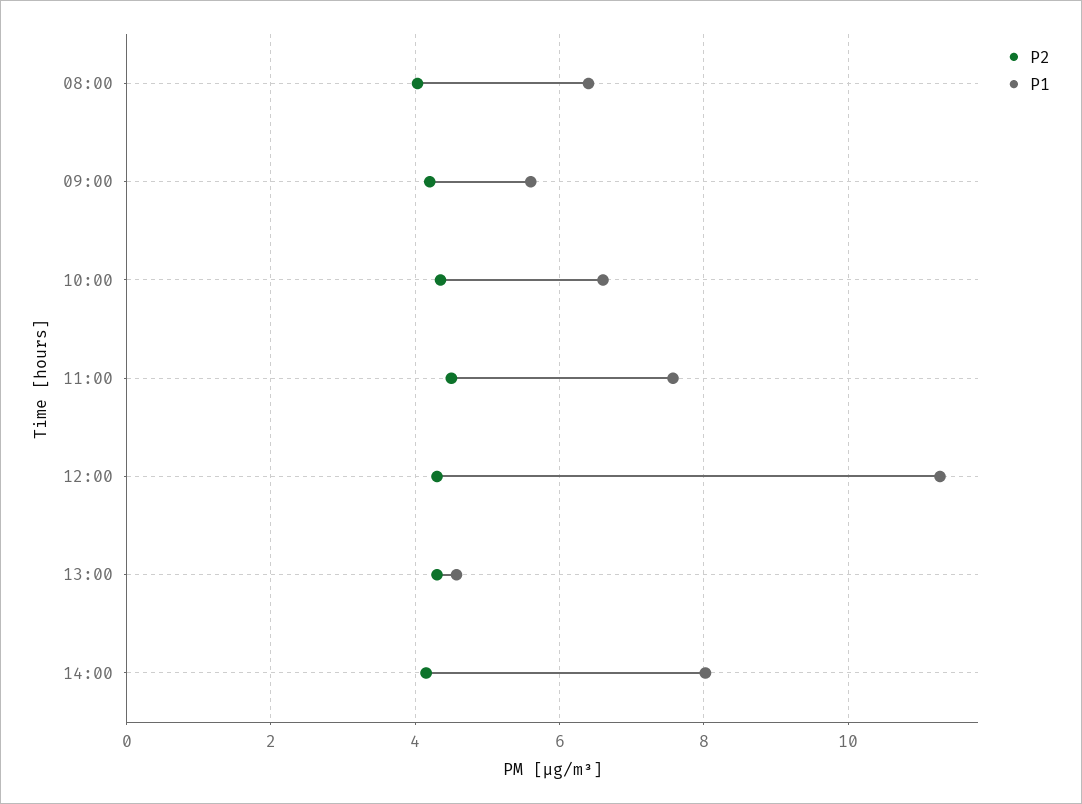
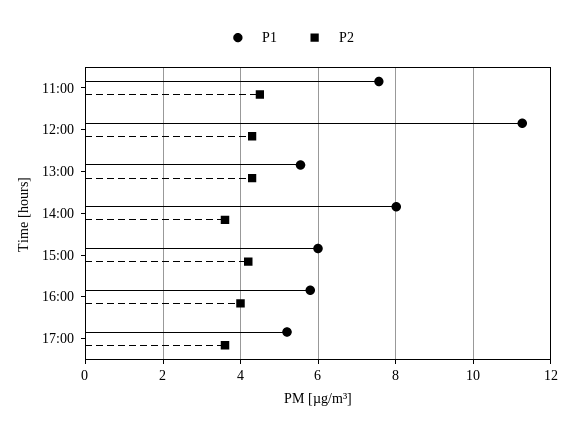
P2, 08:00: 4 -> none
P1, 08:00: 6.4 -> none
P2, 09:00: 4.2 -> none
P1, 09:00: 5.6 -> none
P2, 10:00: 4.4 -> none
P1, 10:00: 6.6 -> none
P1, 13:00: 4.6 -> 5.6
P2, 14:00: 4.2 -> 3.6
P1, 15:00: none -> 6
P2, 15:00: none -> 4.2
P1, 16:00: none -> 5.8
P2, 16:00: none -> 4
P1, 17:00: none -> 5.2
P2, 17:00: none -> 3.6

